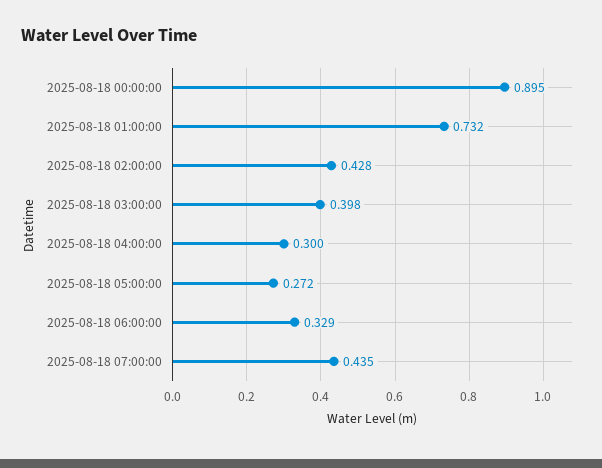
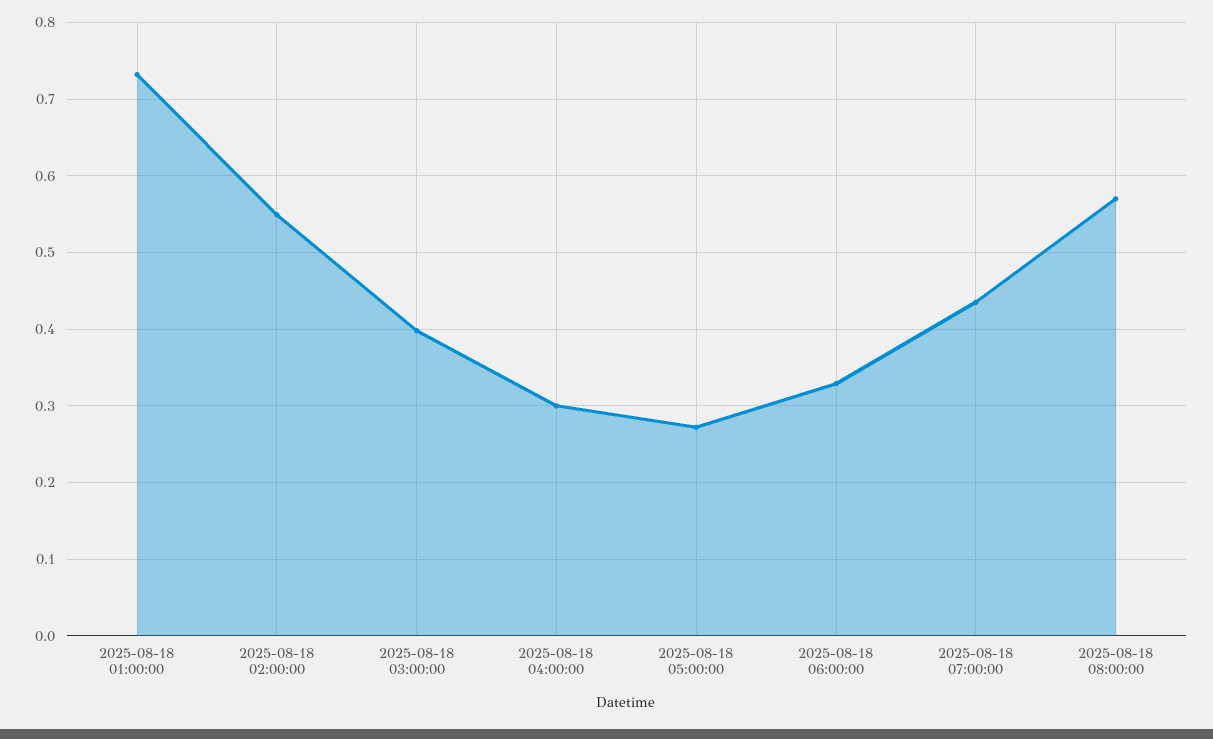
2025-08-18 00:00:00: 0.895 -> none
2025-08-18 02:00:00: 0.428 -> 0.55
2025-08-18 08:00:00: none -> 0.57

